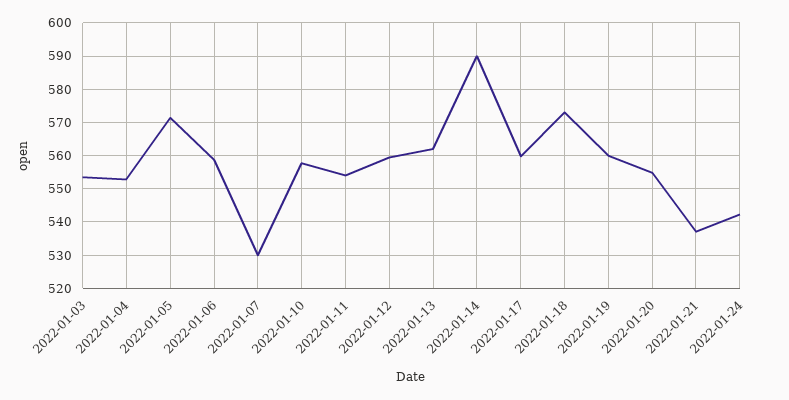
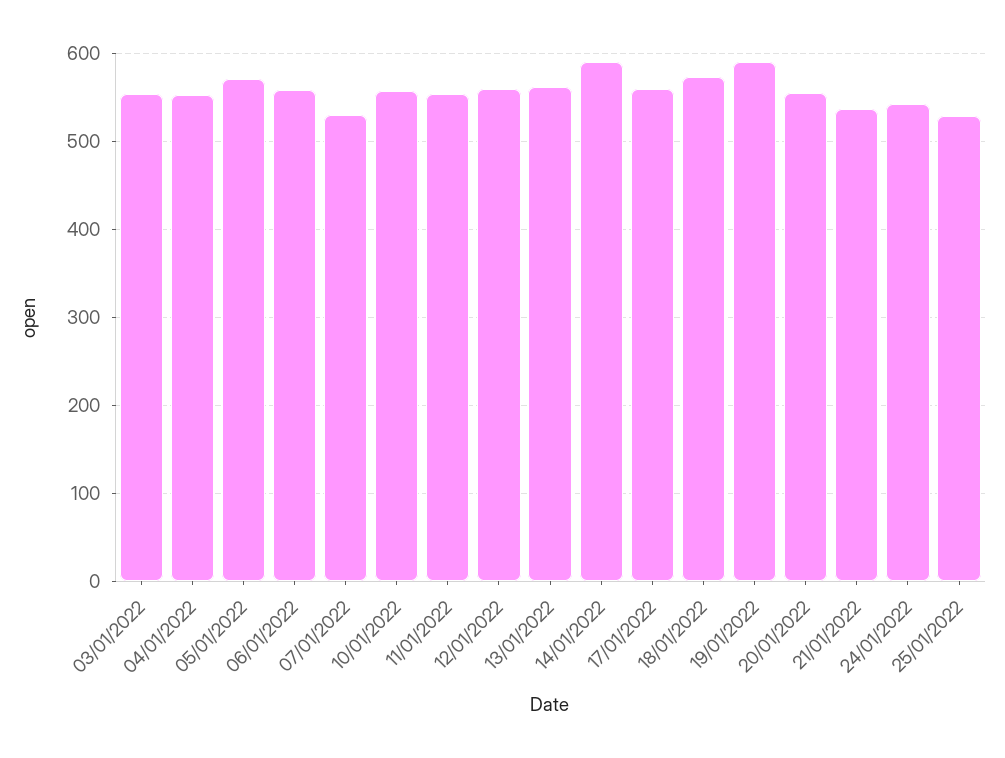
2022-01-19: 560 -> 590
25/01/2022: none -> 530

